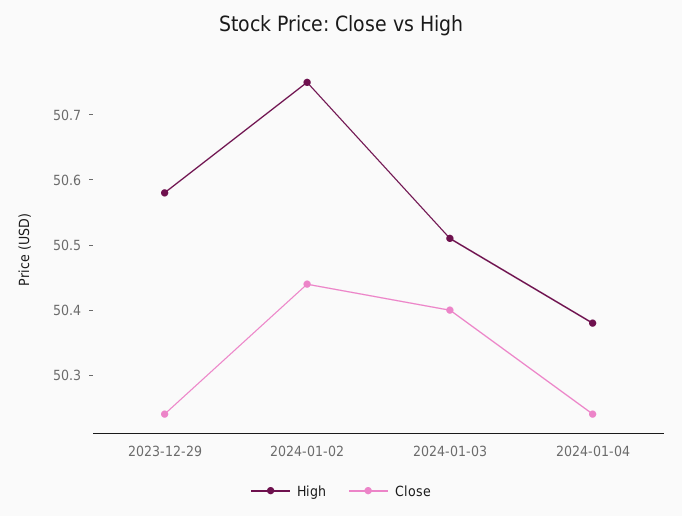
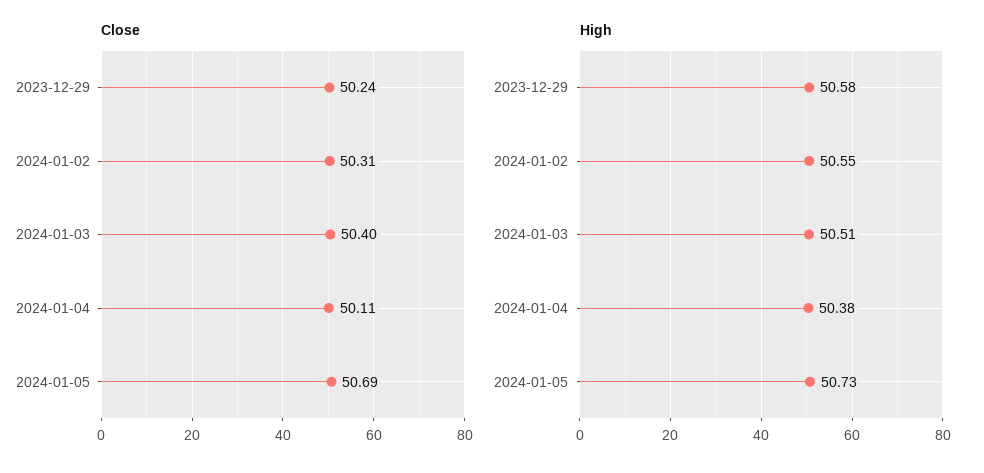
High, 2024-01-02: 50.75 -> 50.55
Close, 2024-01-02: 50.45 -> 50.31
Close, 2024-01-04: 50.25 -> 50.11
Close, 2024-01-05: none -> 50.69
High, 2024-01-05: none -> 50.73

